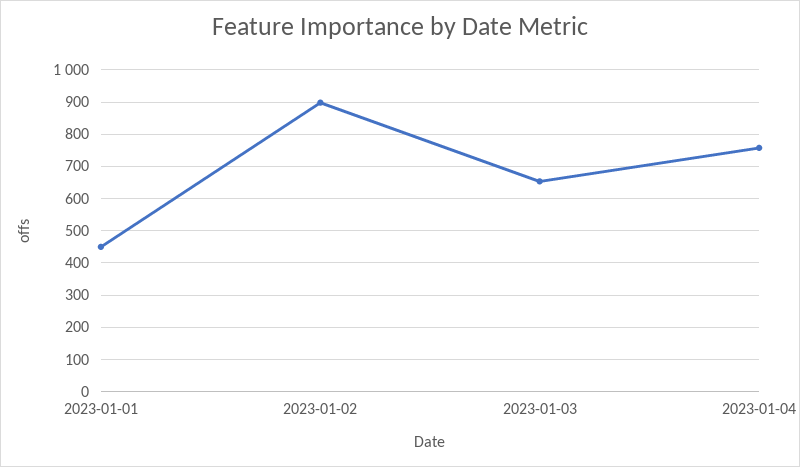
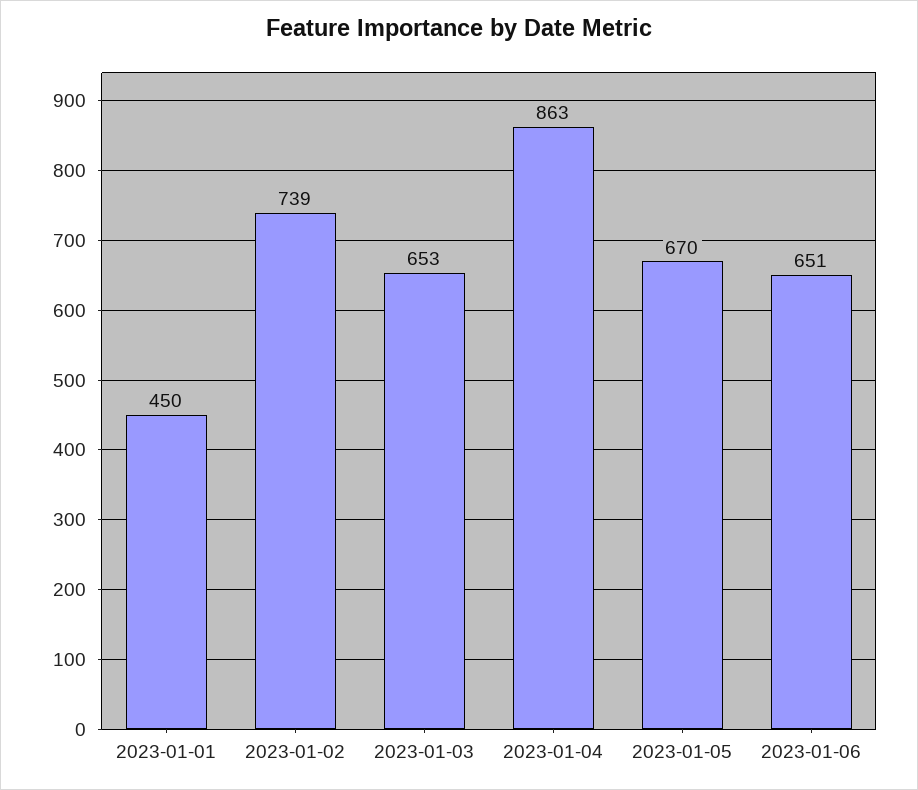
2023-01-02: 900 -> 739
2023-01-04: 760 -> 863
2023-01-05: none -> 670
2023-01-06: none -> 651

